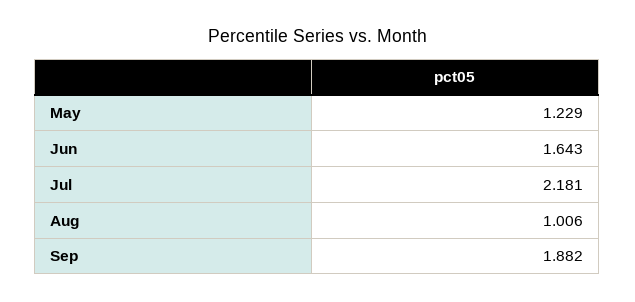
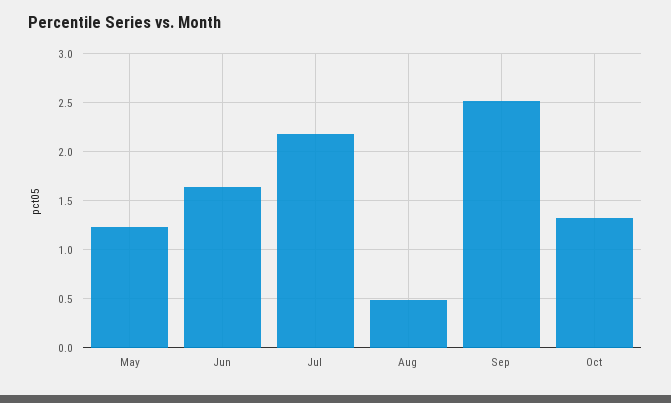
Aug: 1.006 -> 0.5
Sep: 1.882 -> 2.5
Oct: none -> 1.3

